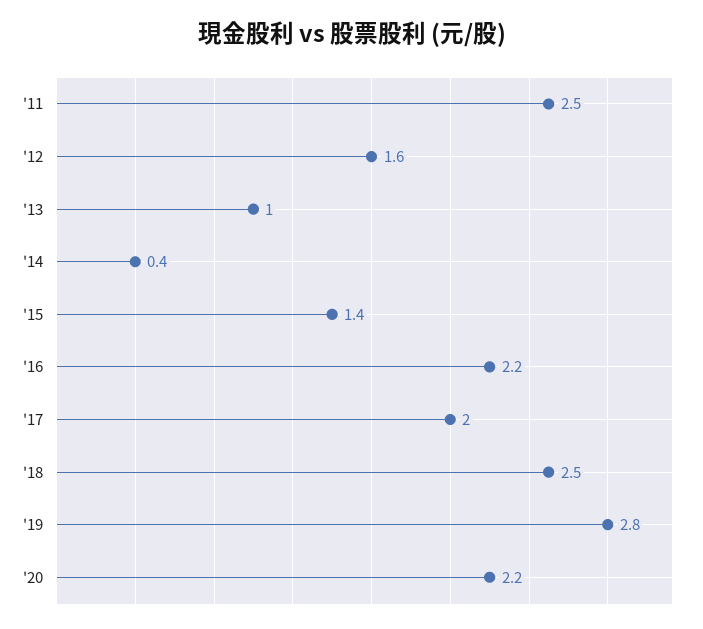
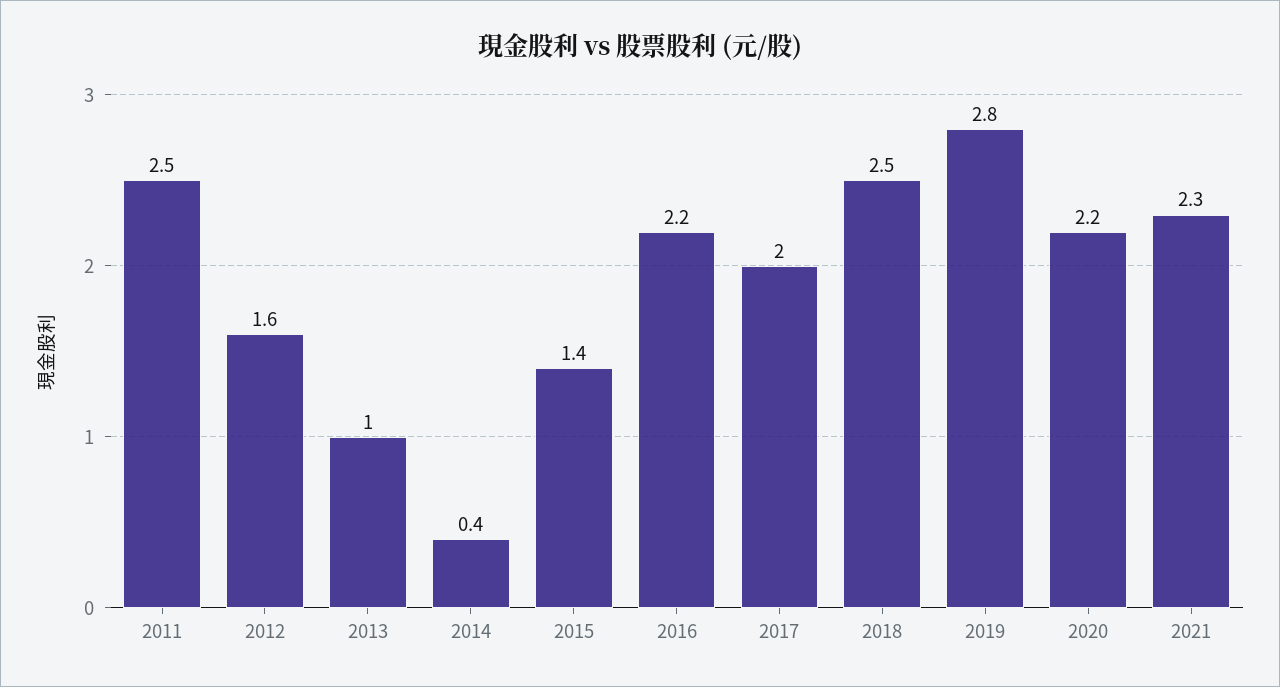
2021: none -> 2.3

